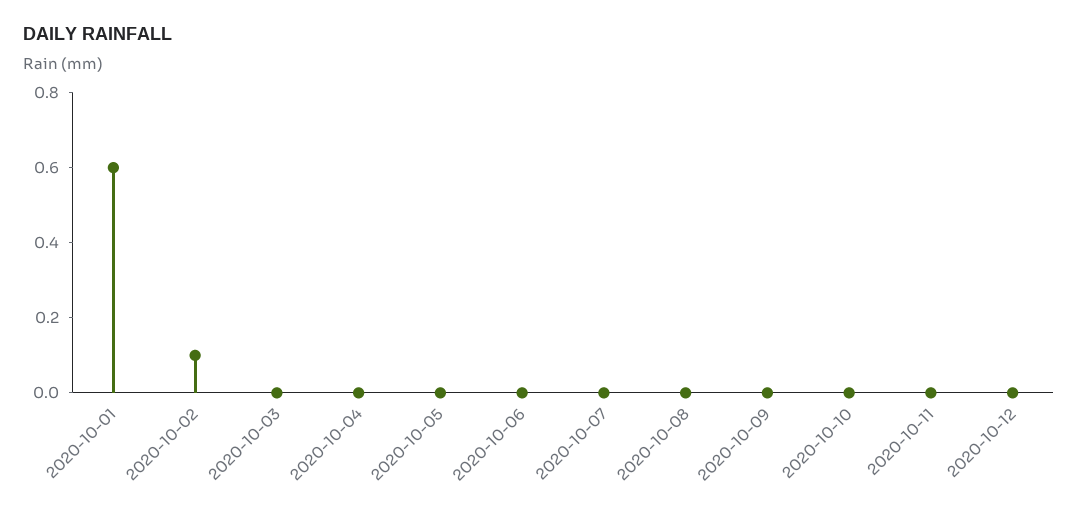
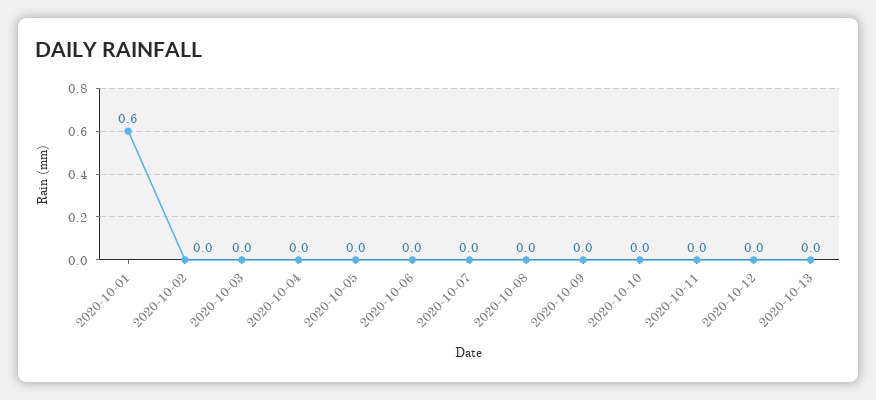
2020-10-02: 0.1 -> 0
2020-10-13: none -> 0

